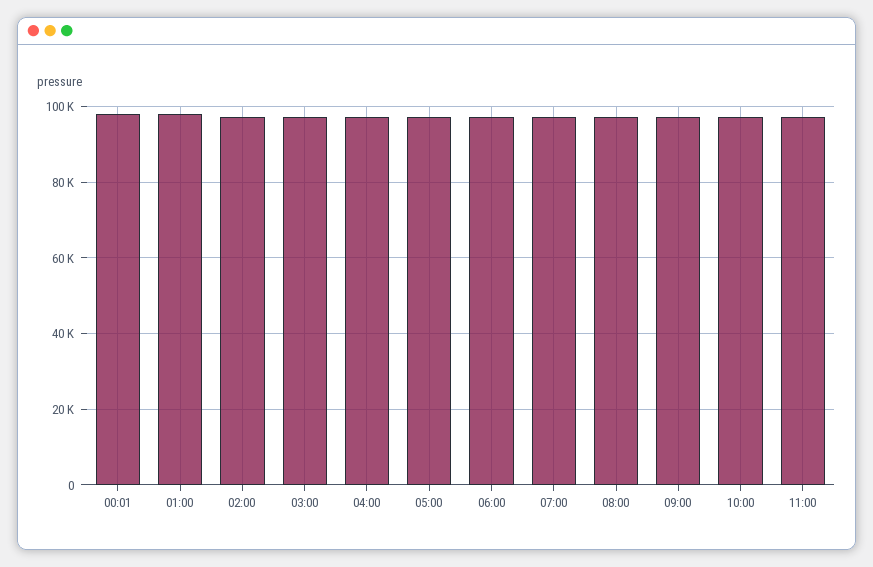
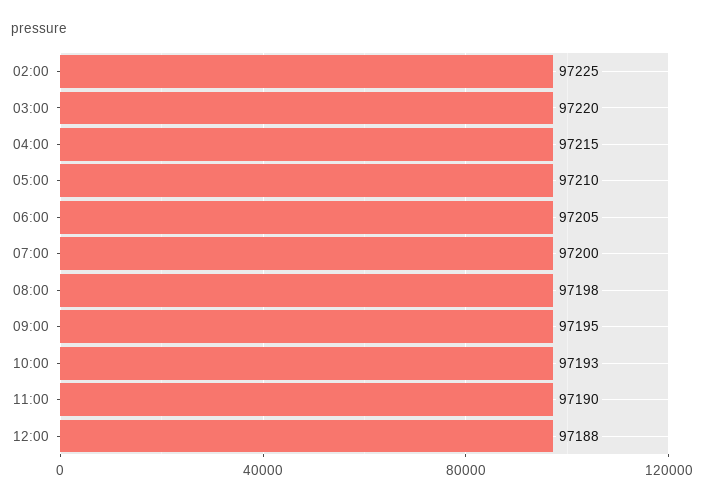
00:01: 98000 -> none
01:00: 98000 -> none
12:00: none -> 97188

